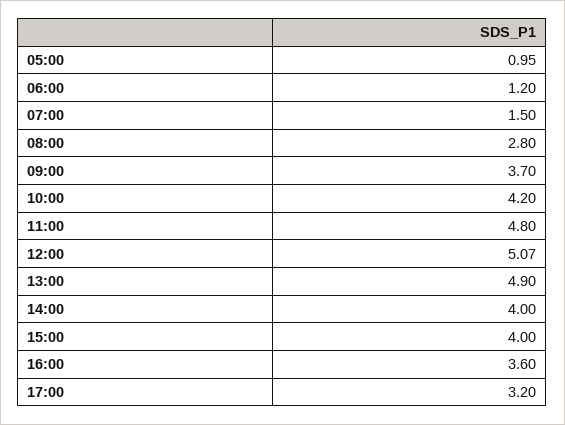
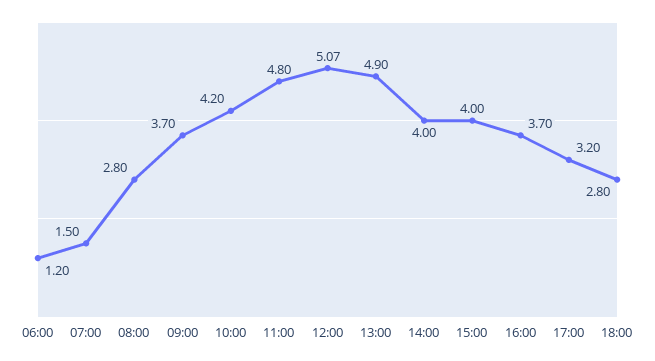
05:00: 0.95 -> none
16:00: 3.6 -> 3.7
18:00: none -> 2.8

